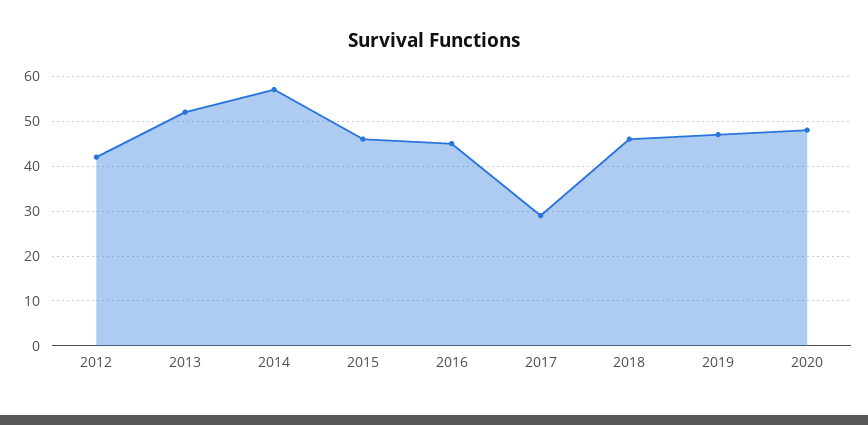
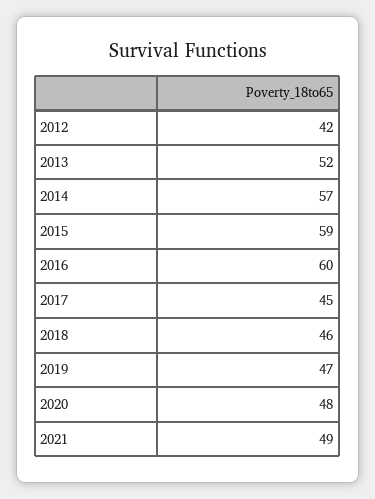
2015: 45 -> 59
2016: 45 -> 60
2017: 30 -> 45
2021: none -> 49

